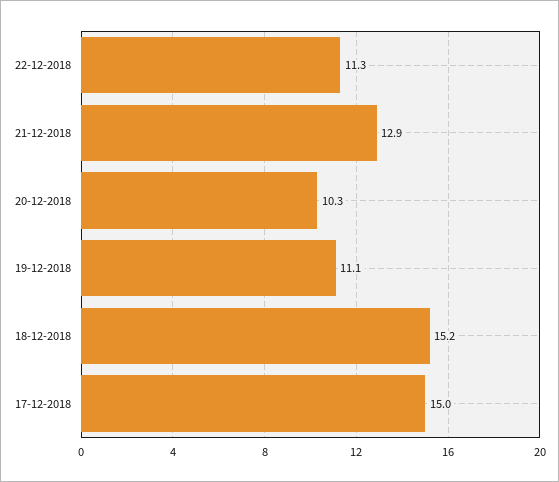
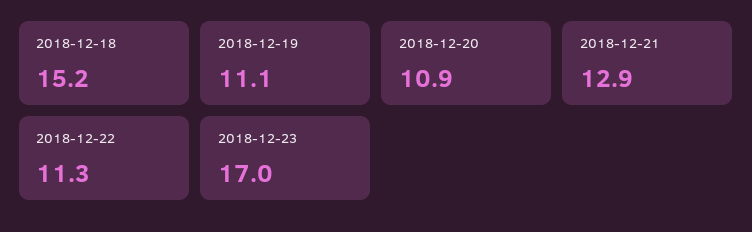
20-12-2018: 10.3 -> 10.9
17-12-2018: 15 -> none
2018-12-23: none -> 17

